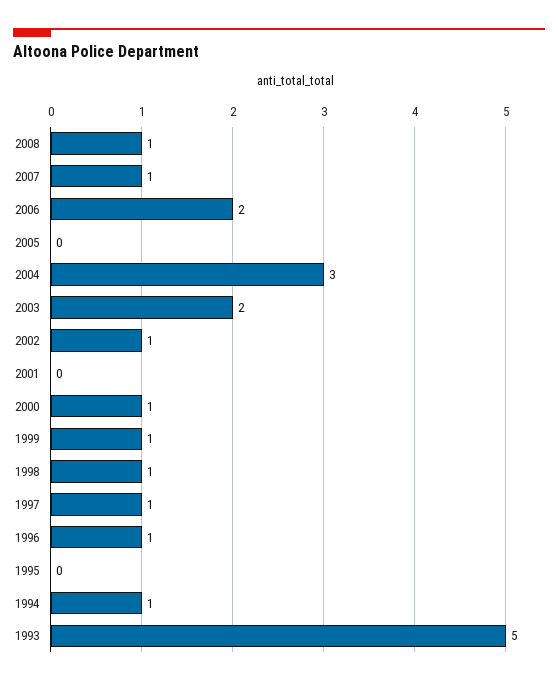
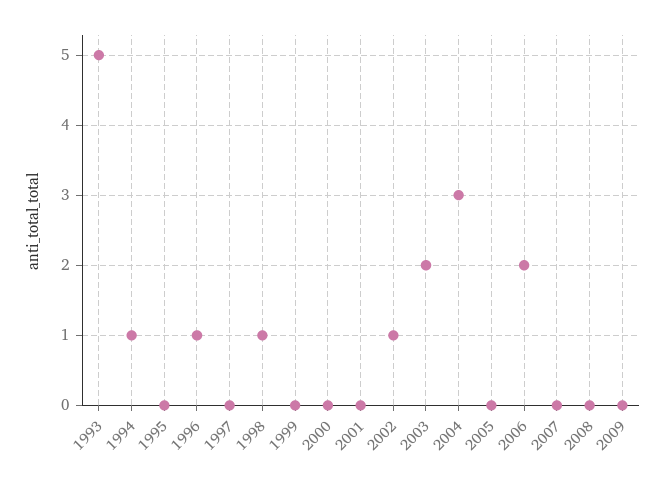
2008: 1 -> 0
2007: 1 -> 0
2000: 1 -> 0
1999: 1 -> 0
1997: 1 -> 0
2009: none -> 0

